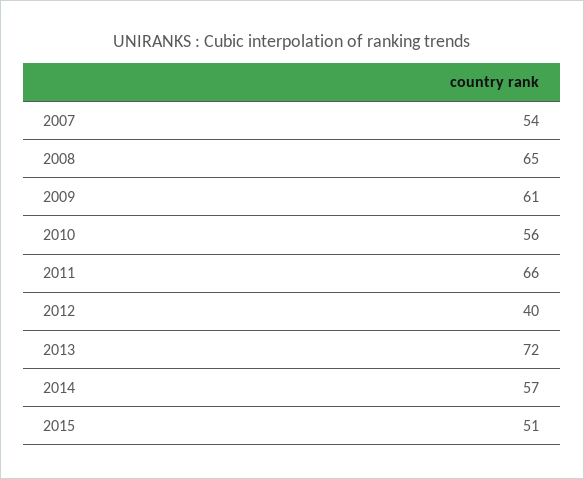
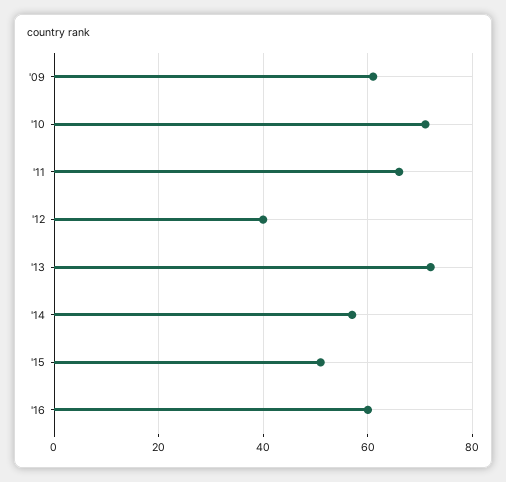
2007: 54 -> none
2008: 65 -> none
2010: 56 -> 70
'16: none -> 60

